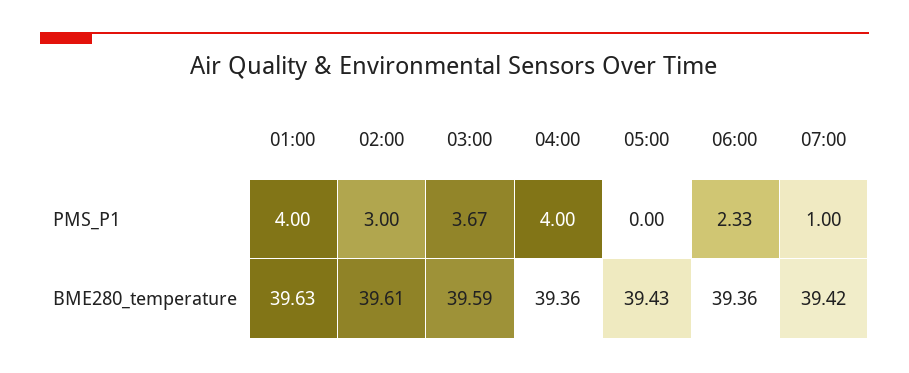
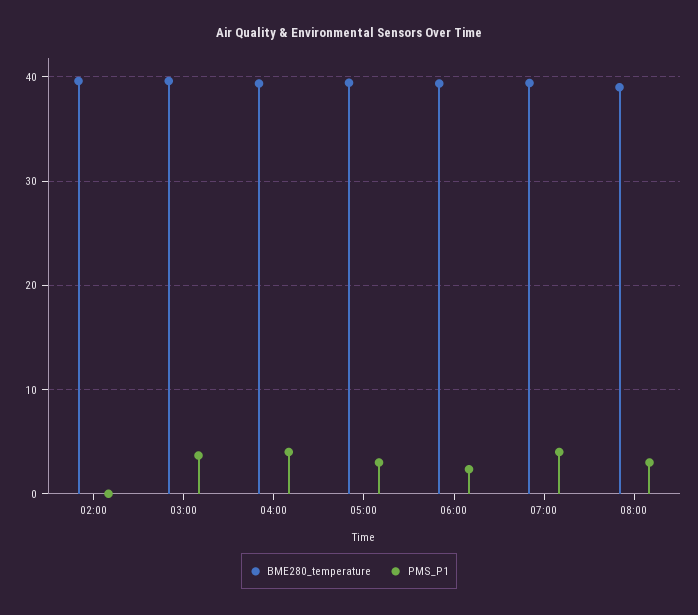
PMS_P1, 01:00: 4 -> none
PMS_P1, 02:00: 3 -> 0
PMS_P1, 05:00: 0 -> 3
PMS_P1, 07:00: 1 -> 4
BME280_temperature, 01:00: 39.63 -> none
BME280_temperature, 08:00: none -> 39
PMS_P1, 08:00: none -> 3

